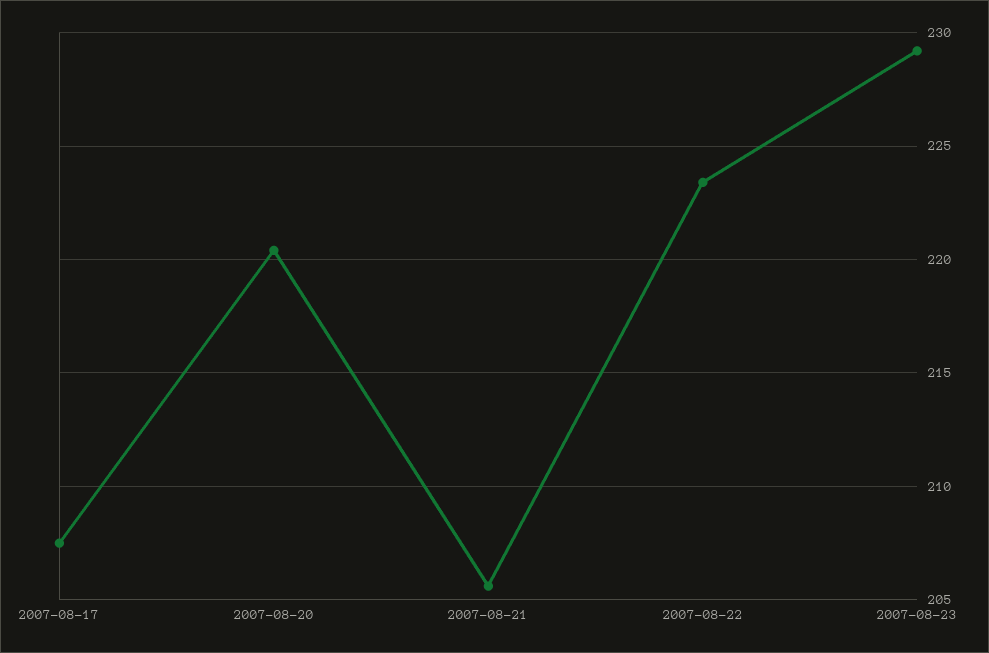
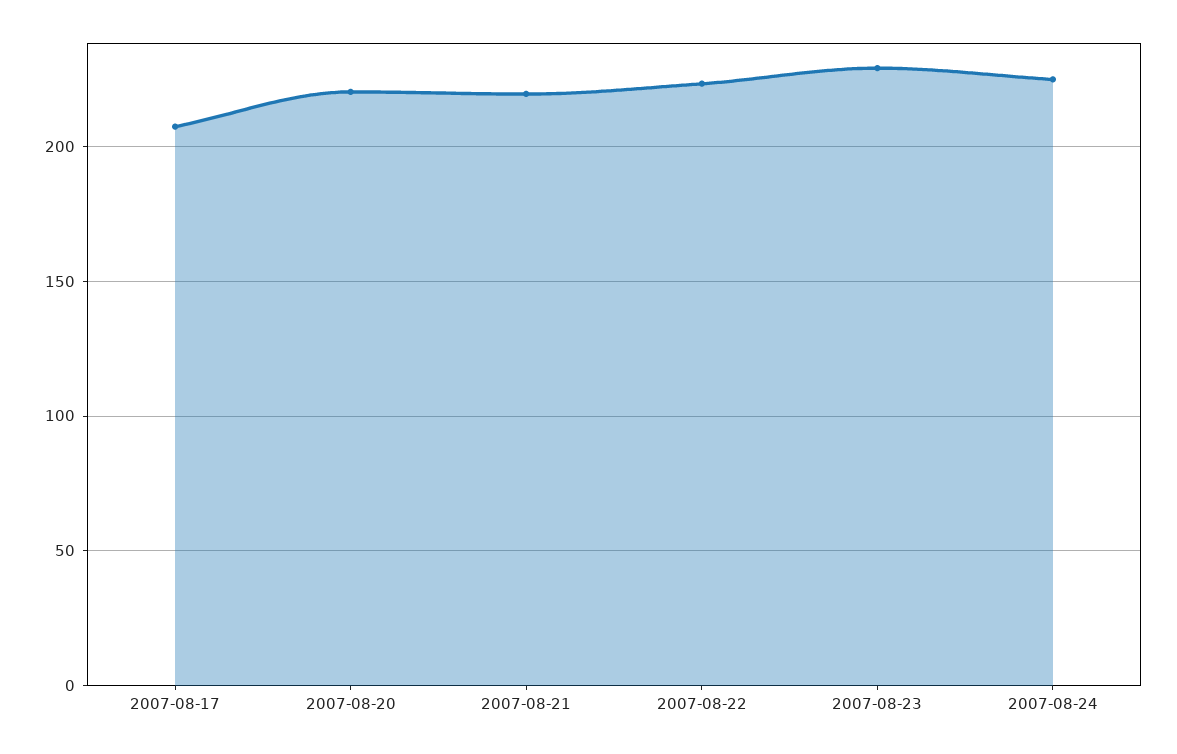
2007-08-21: 205.5 -> 220
2007-08-24: none -> 225

